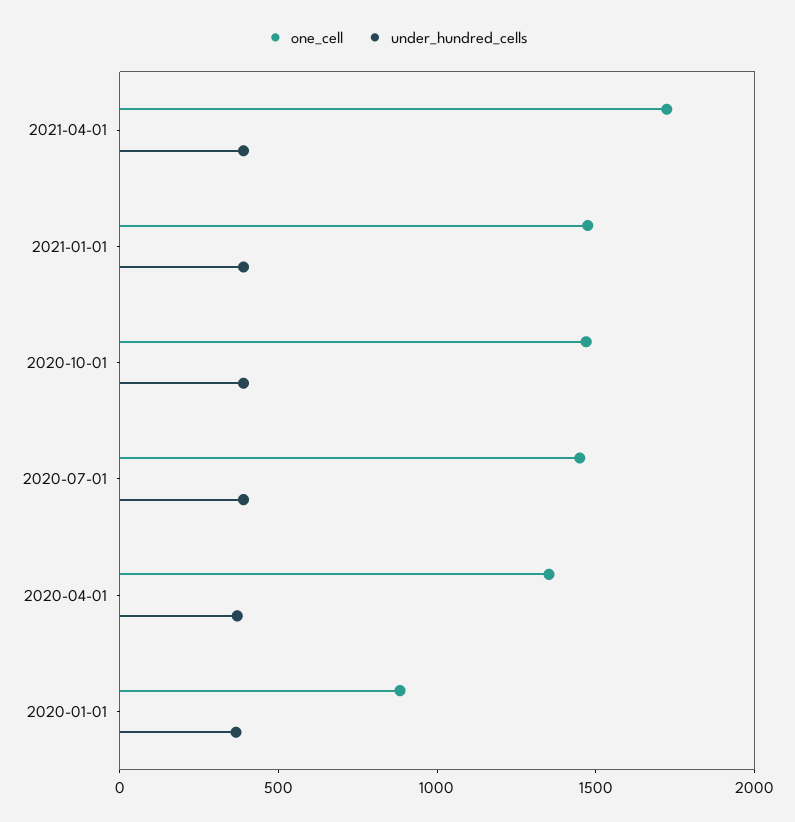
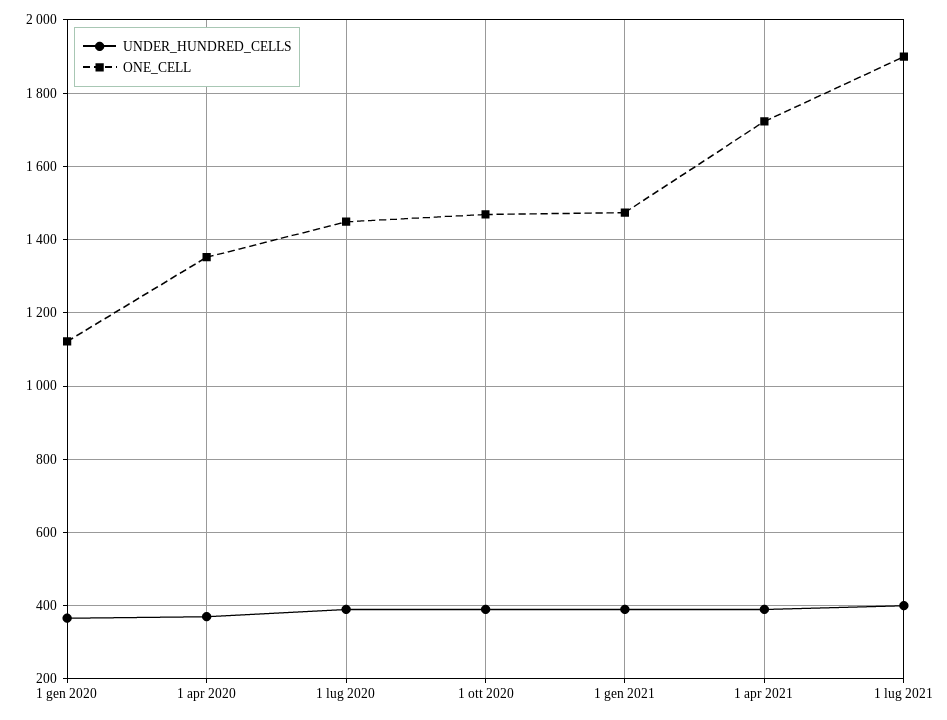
one_cell, 2020-01-01: 900 -> 1120
under_hundred_cells, 1 lug 2021: none -> 400
one_cell, 1 lug 2021: none -> 1900

